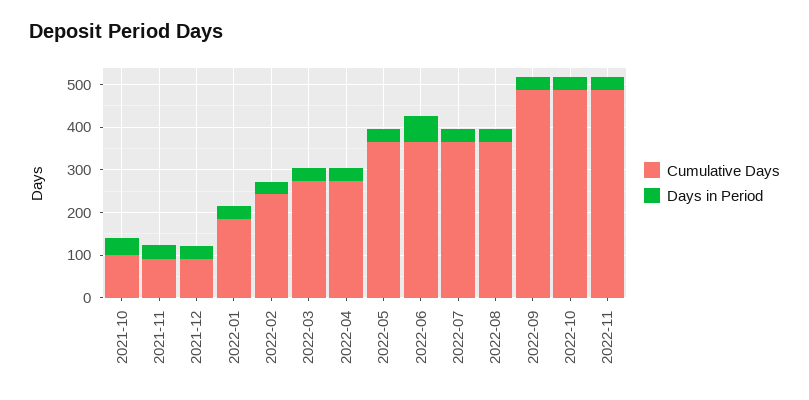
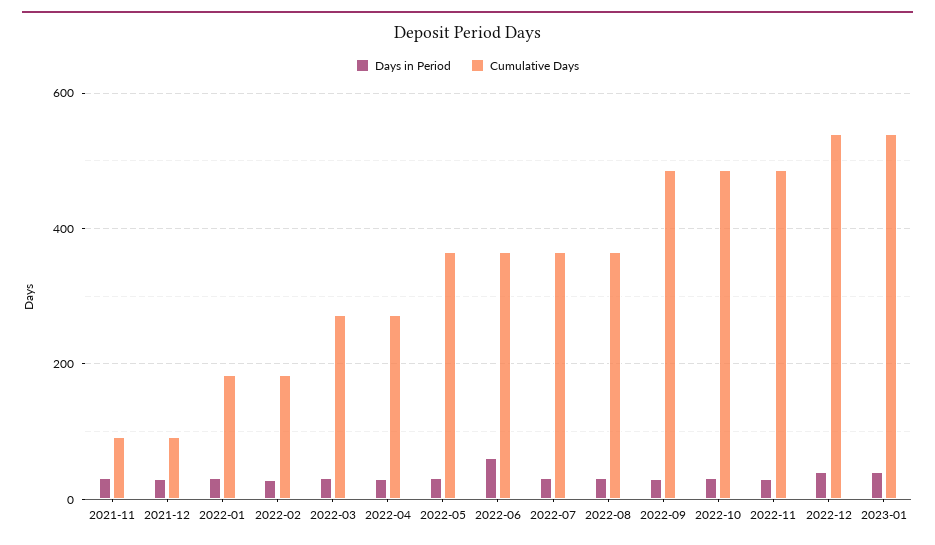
Cumulative Days, 2021-10: 100 -> none
Days in Period, 2021-10: 40 -> none
Cumulative Days, 2022-02: 240 -> 180
Days in Period, 2022-12: none -> 40
Cumulative Days, 2022-12: none -> 540
Days in Period, 2023-01: none -> 40
Cumulative Days, 2023-01: none -> 540

